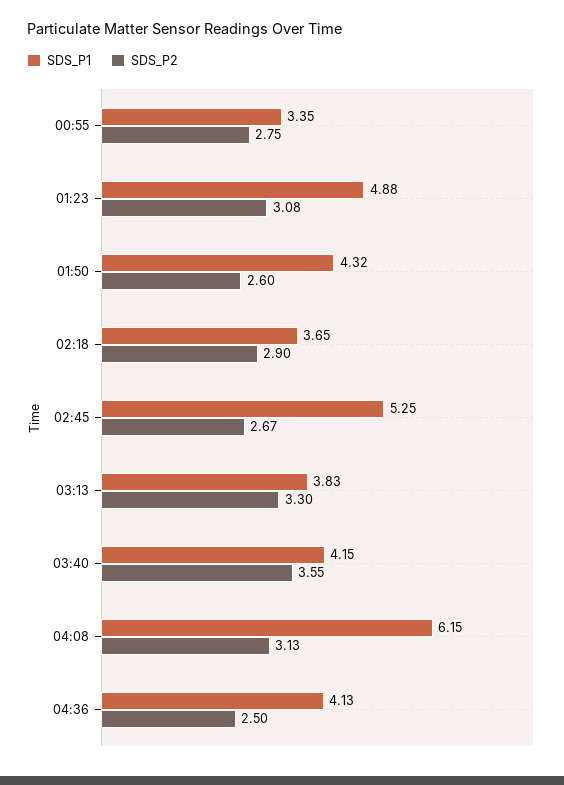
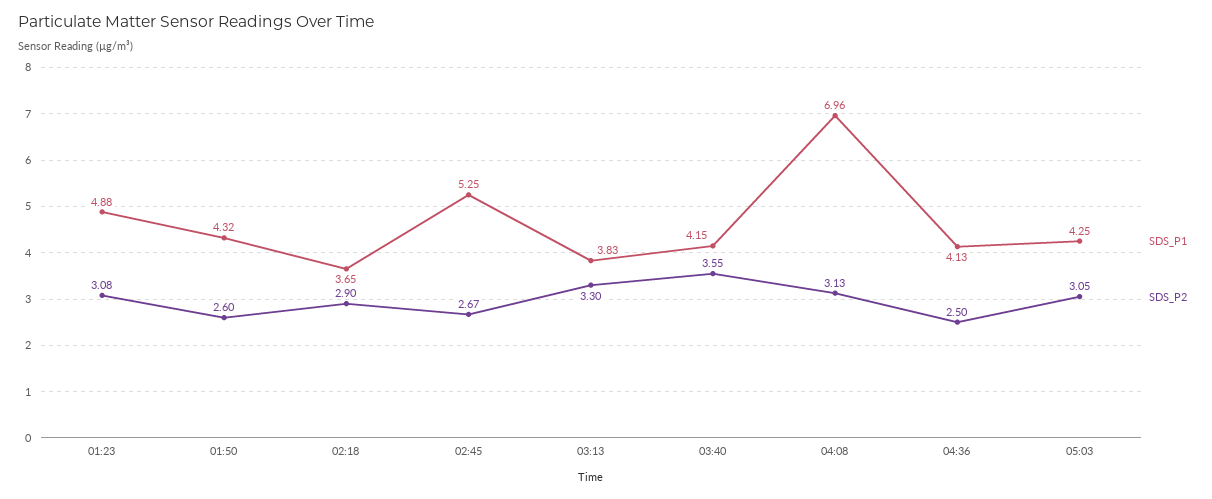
SDS_P1, 00:55: 3.35 -> none
SDS_P2, 00:55: 2.75 -> none
SDS_P1, 04:08: 6.15 -> 6.96
SDS_P1, 05:03: none -> 4.25
SDS_P2, 05:03: none -> 3.05

